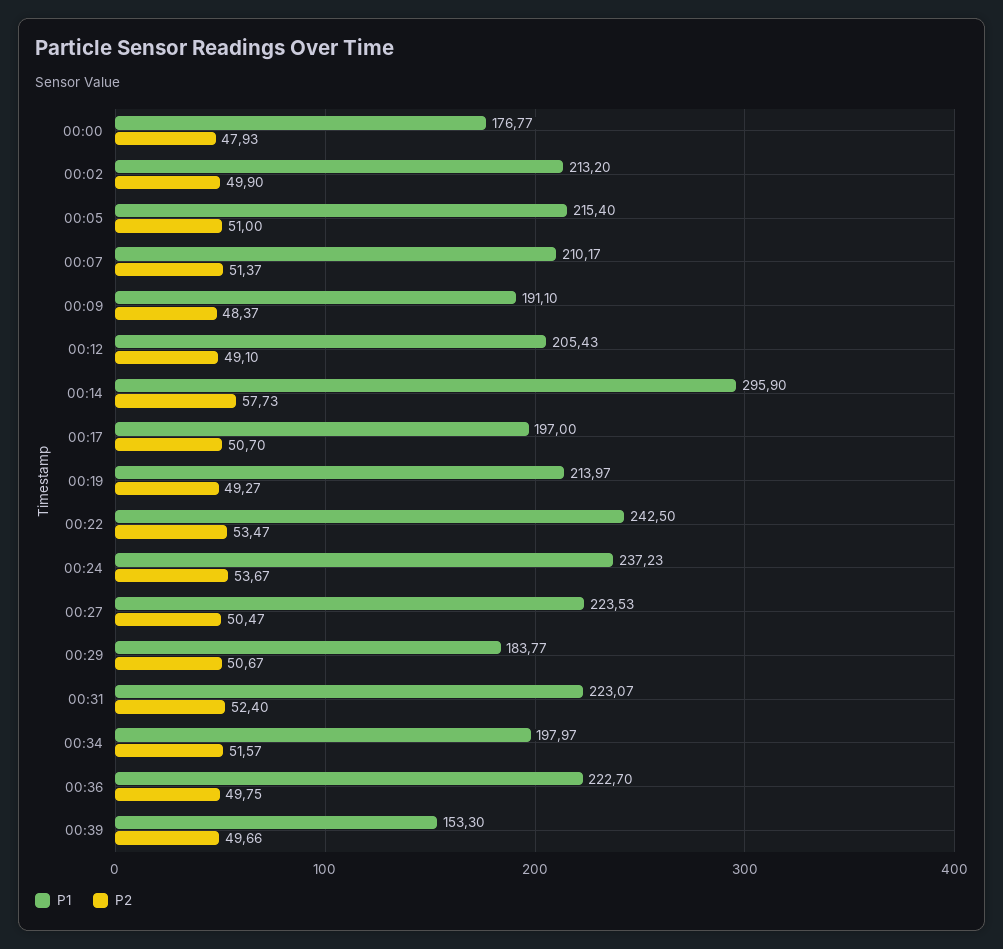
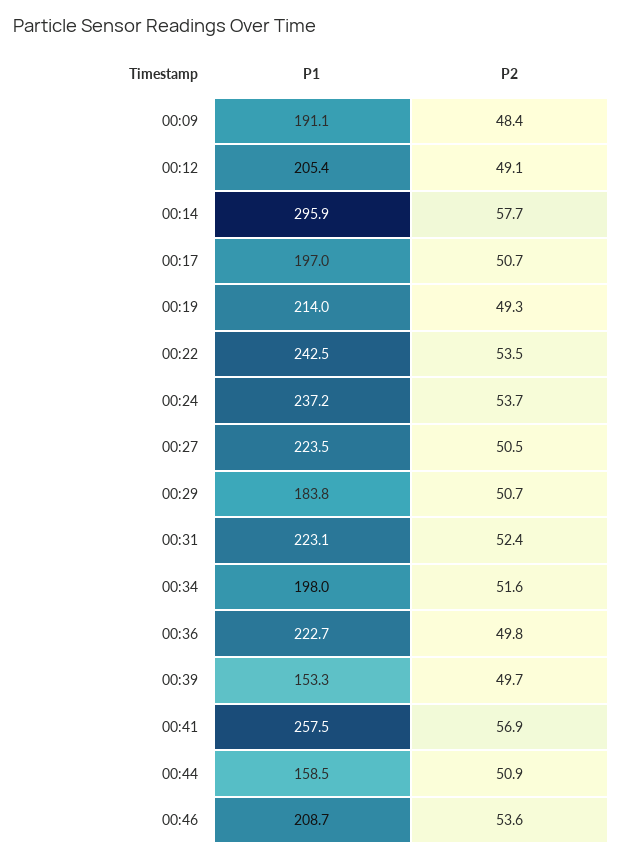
P1, 00:00: 176.77 -> none
P2, 00:00: 47.93 -> none
P1, 00:02: 213.2 -> none
P2, 00:02: 49.9 -> none
P1, 00:05: 215.4 -> none
P2, 00:05: 51 -> none
P1, 00:07: 210.17 -> none
P2, 00:07: 51.37 -> none
P1, 00:41: none -> 257.5
P2, 00:41: none -> 56.9
P1, 00:44: none -> 158.5
P2, 00:44: none -> 50.9
P1, 00:46: none -> 208.7
P2, 00:46: none -> 53.6

